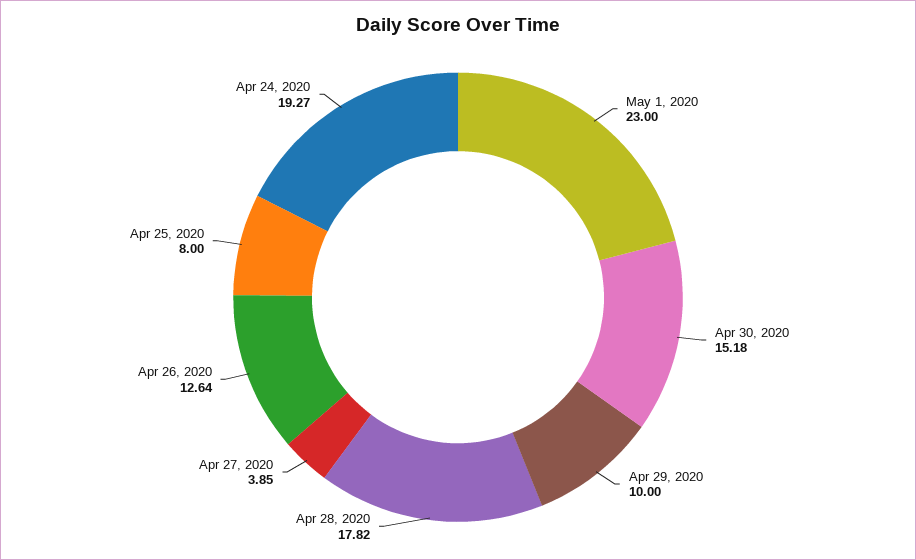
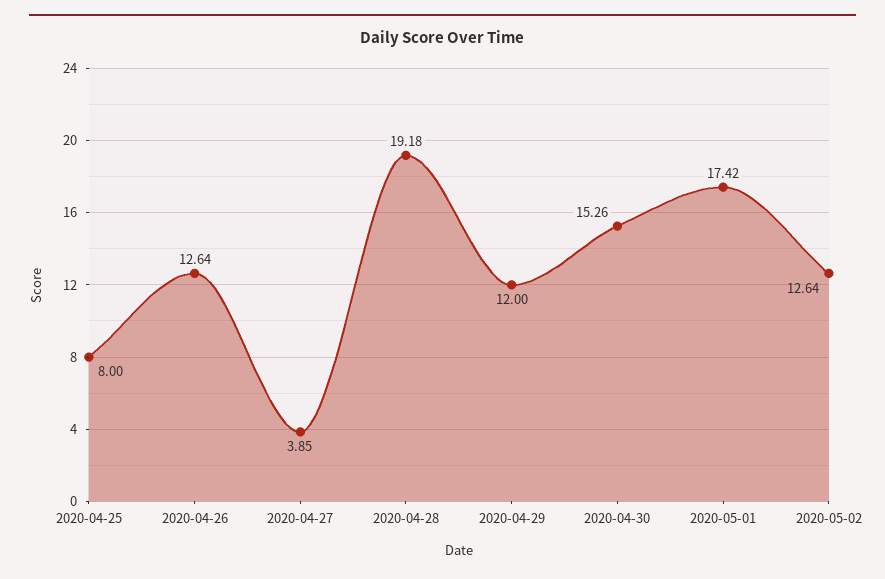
May 1, 2020: 23 -> 17.42
Apr 30, 2020: 15.18 -> 15.26
Apr 29, 2020: 10 -> 12
Apr 28, 2020: 17.82 -> 19.18
Apr 24, 2020: 19.27 -> none
2020-05-02: none -> 12.64

